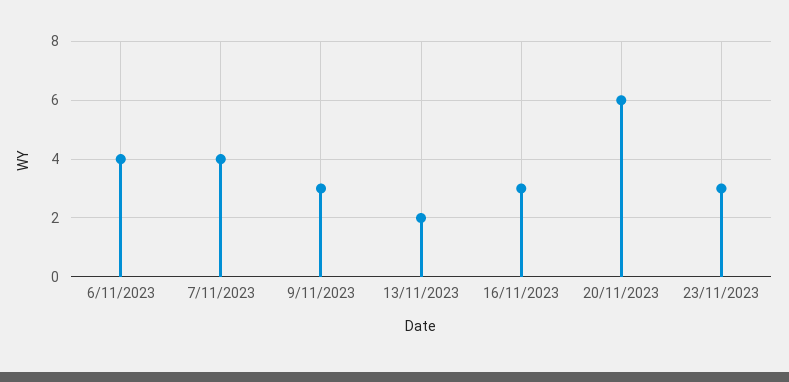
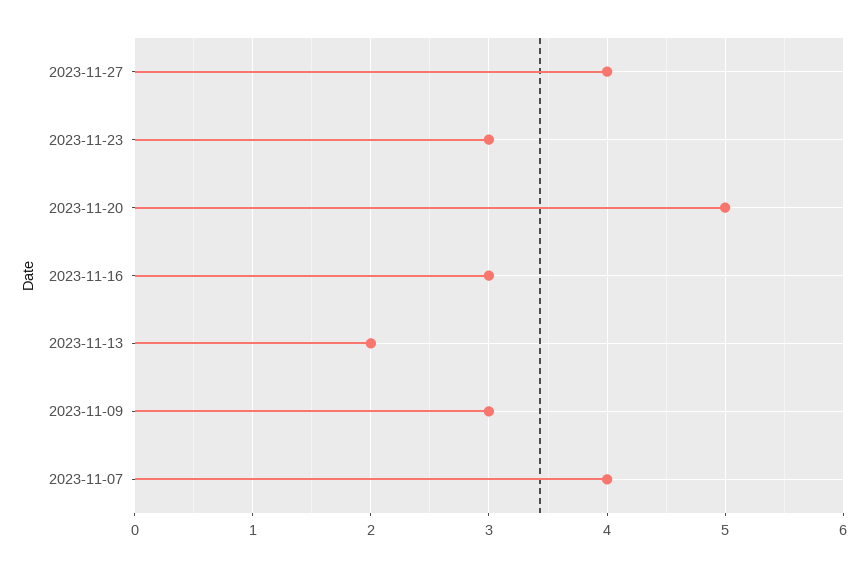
6/11/2023: 4 -> none
20/11/2023: 6 -> 5
2023-11-27: none -> 4

